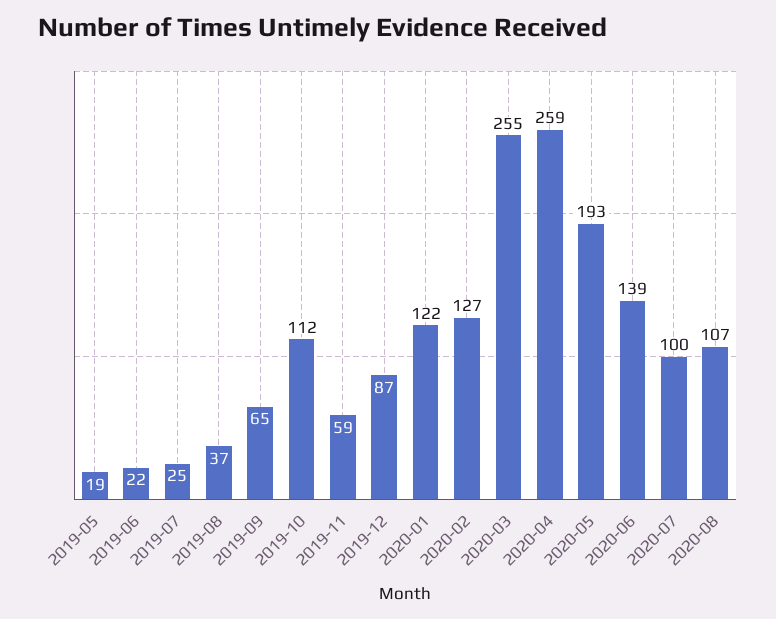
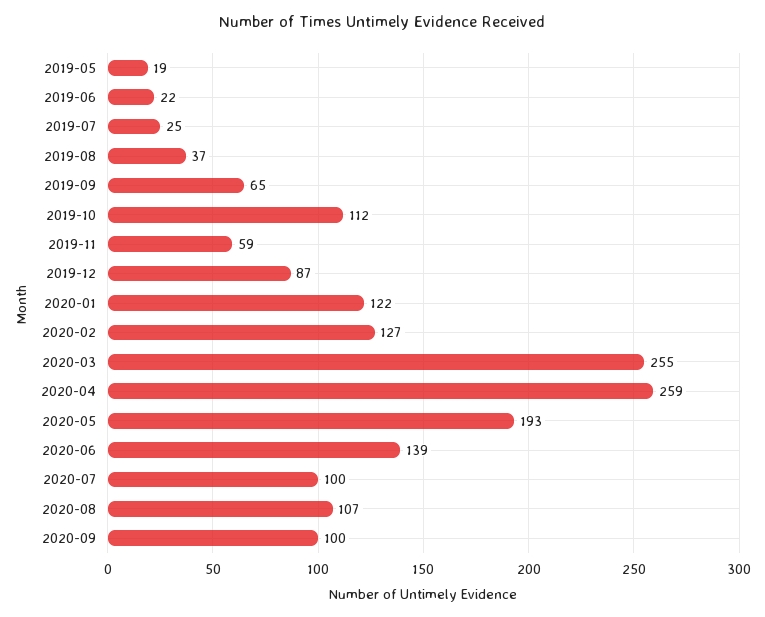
2020-09: none -> 100

